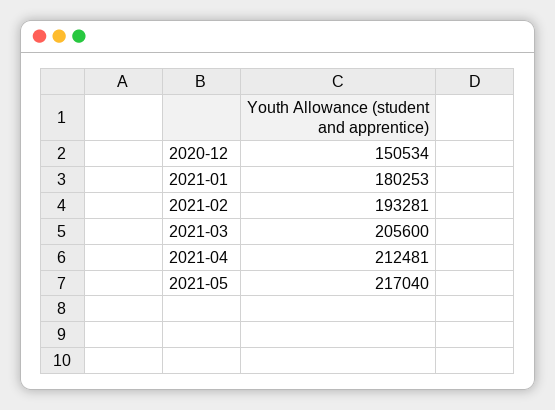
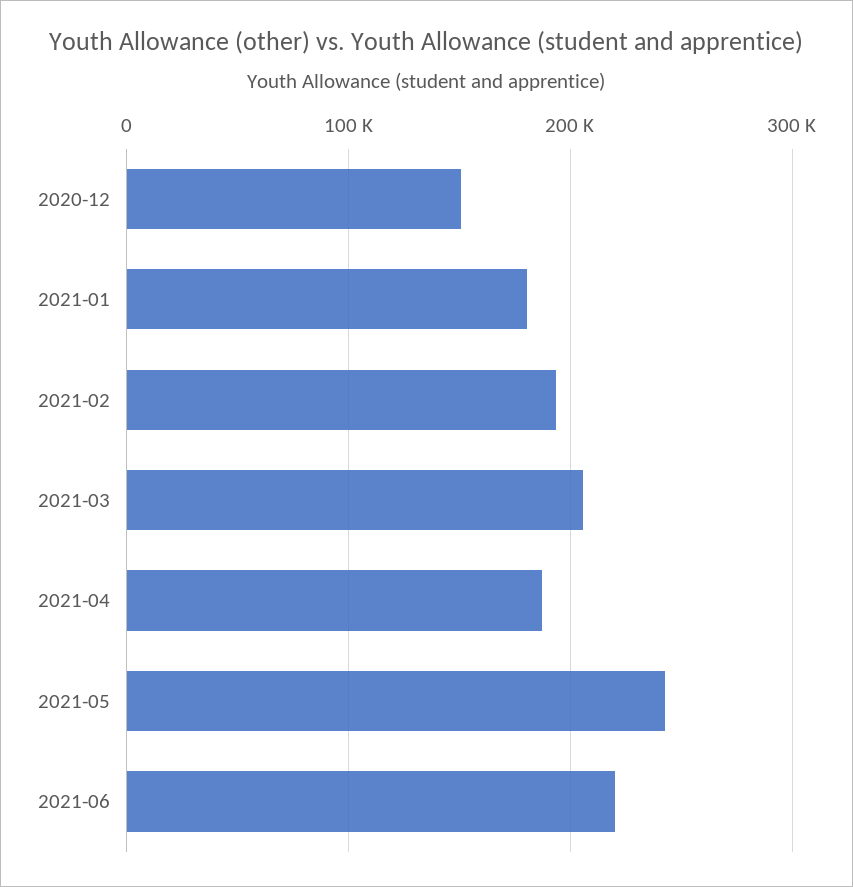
2021-04: 212481 -> 190000
2021-05: 217040 -> 240000
2021-06: none -> 220000

